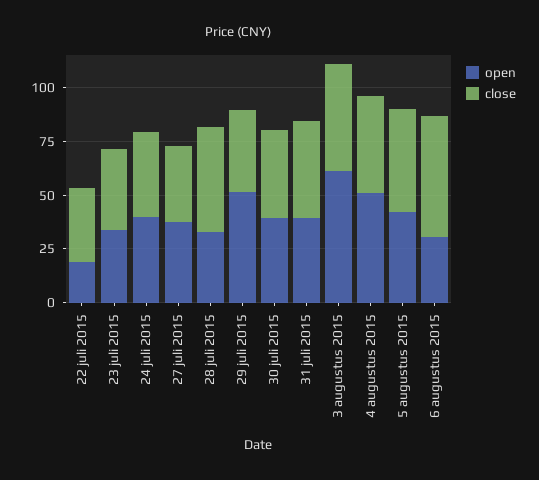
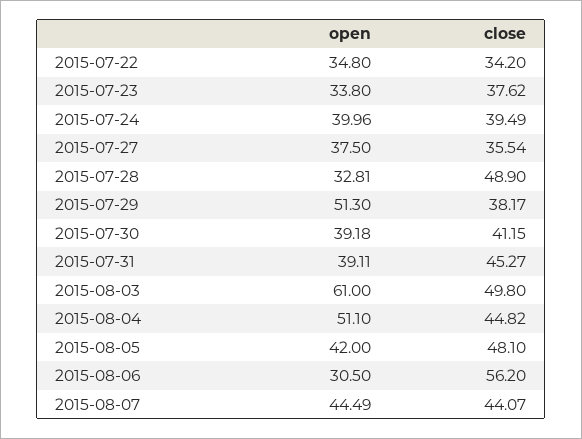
open, 22 juli 2015: 20 -> 34.8
open, 2015-08-07: none -> 44.49
close, 2015-08-07: none -> 44.07

